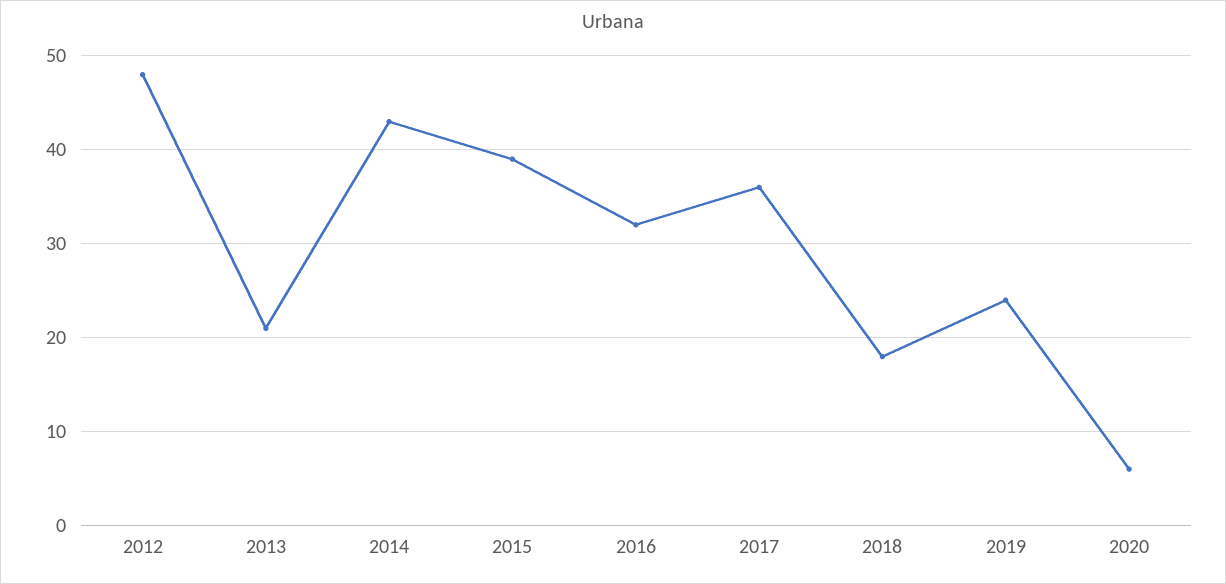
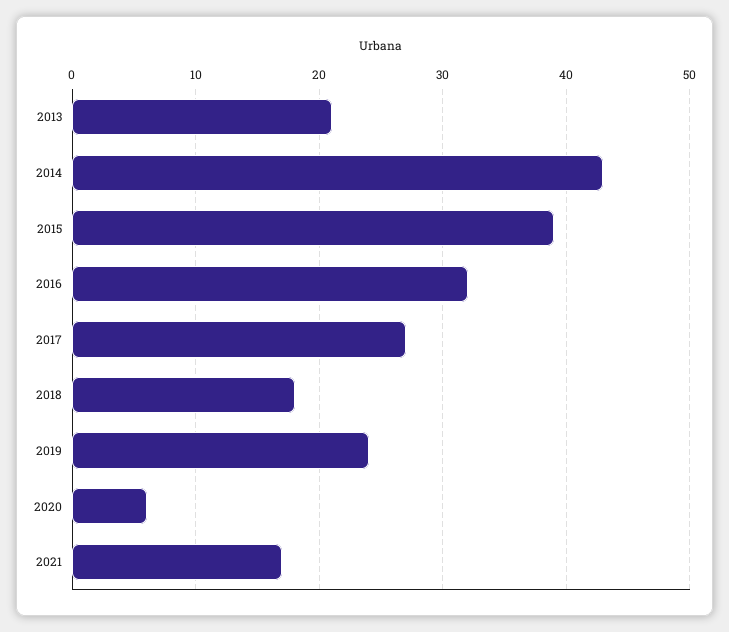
2012: 48 -> none
2017: 36 -> 27
2021: none -> 17

